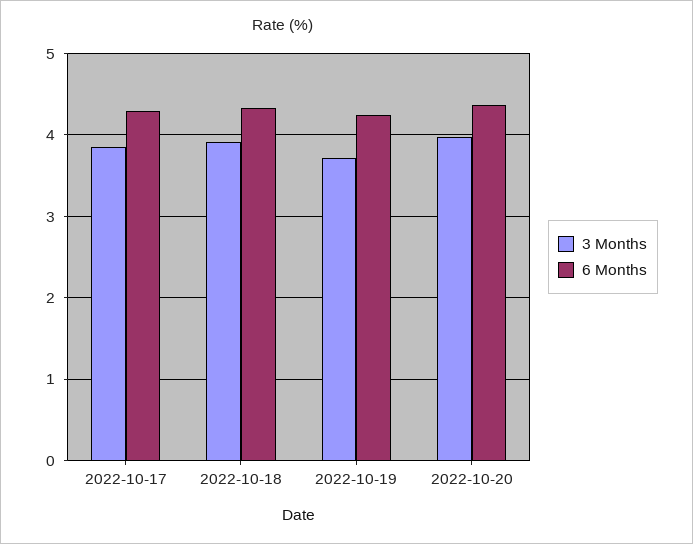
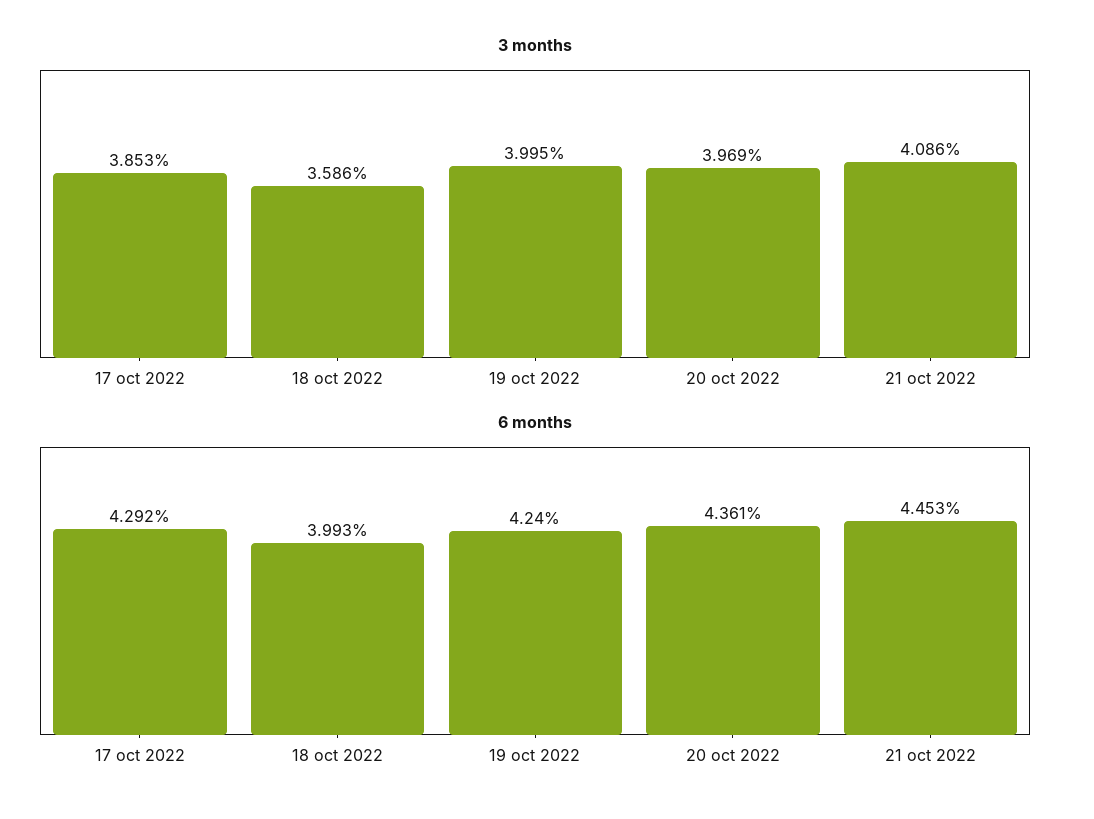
3 Months, 2022-10-18: 3.9 -> 3.586
6 Months, 2022-10-18: 4.3 -> 3.993
3 Months, 2022-10-19: 3.7 -> 3.995
3 Months, 21 oct 2022: none -> 4.086
6 Months, 21 oct 2022: none -> 4.453

